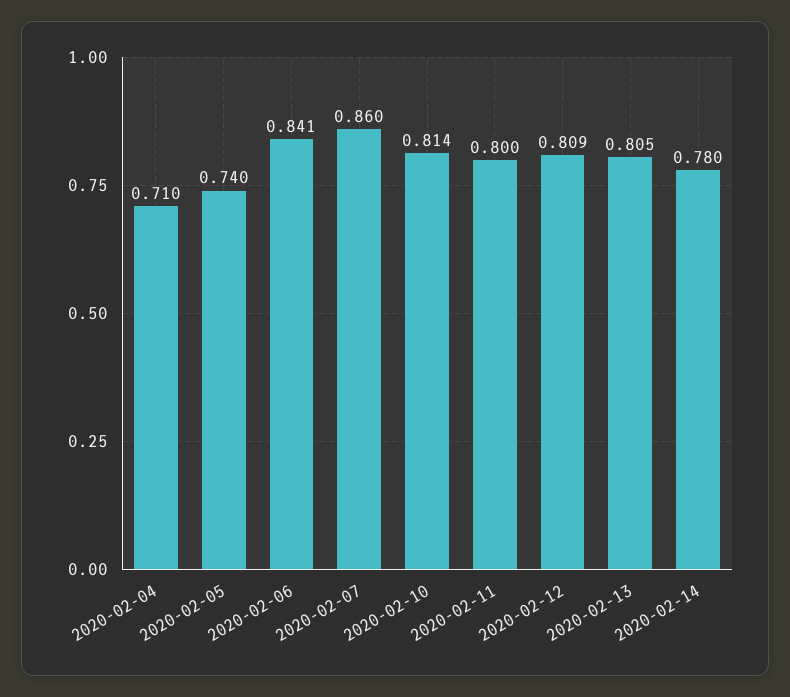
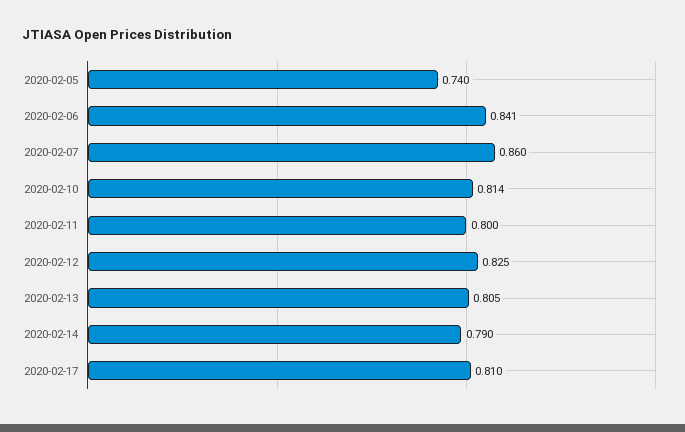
2020-02-04: 0.71 -> none
2020-02-12: 0.809 -> 0.825
2020-02-14: 0.78 -> 0.79
2020-02-17: none -> 0.81

